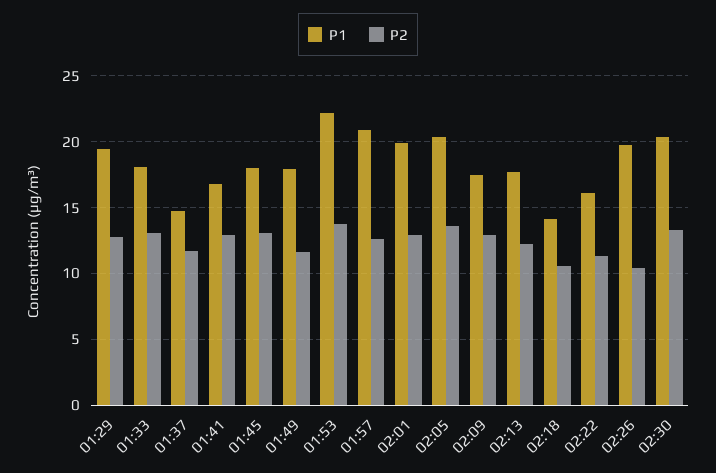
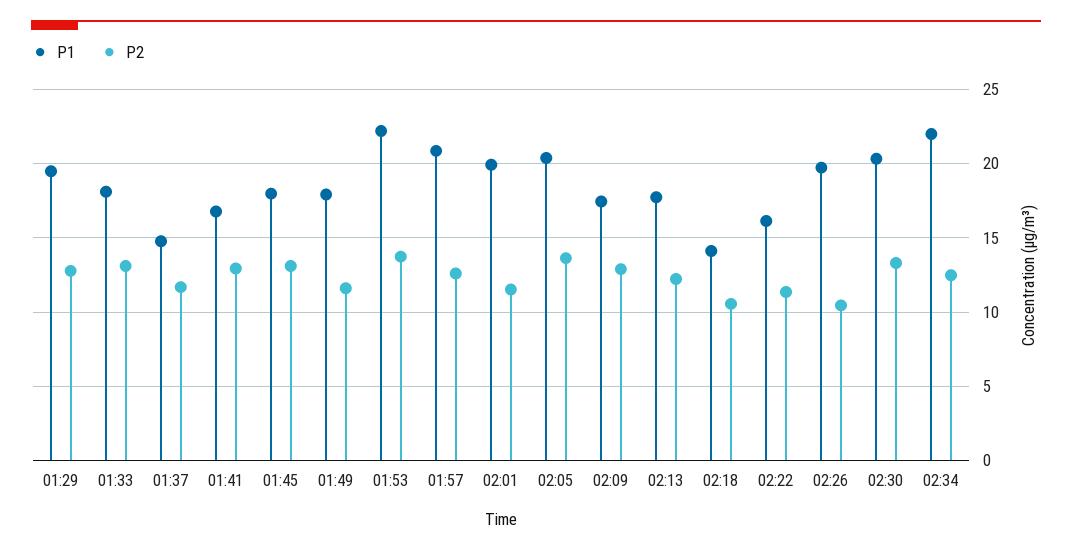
P2, 02:01: 13 -> 11.5
P1, 02:34: none -> 22
P2, 02:34: none -> 12.5

